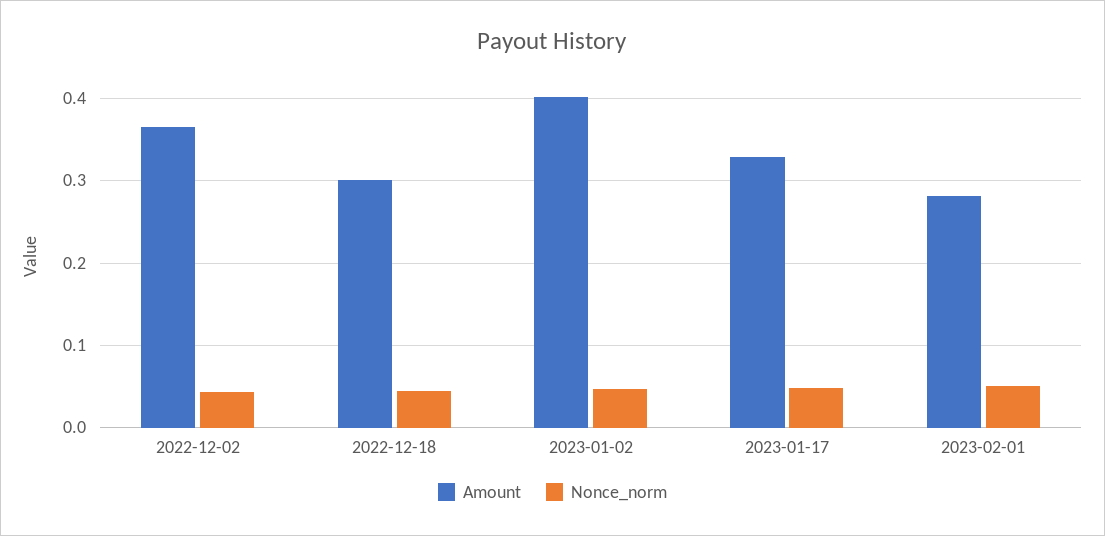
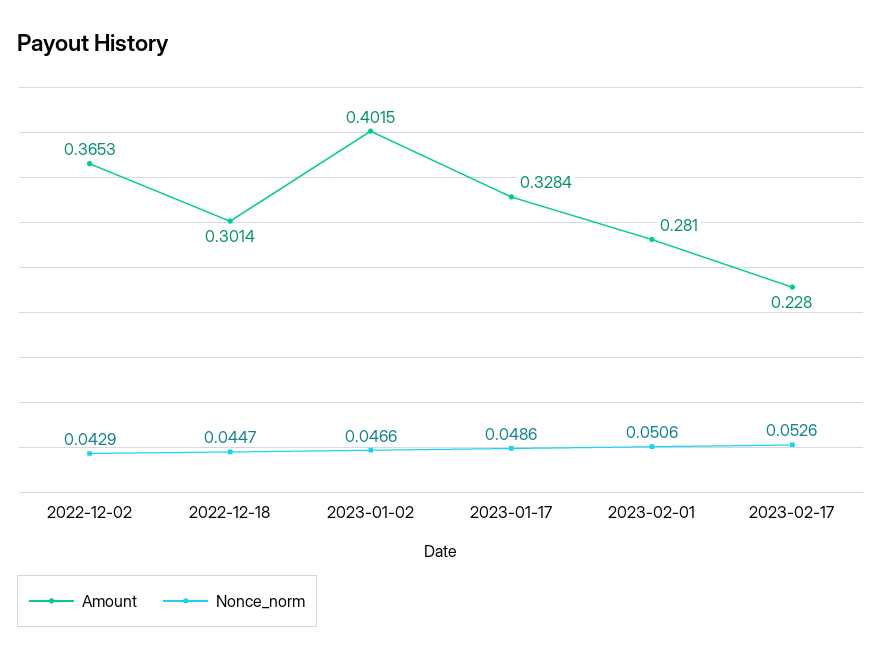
Amount, 2023-02-17: none -> 0.228
Nonce_norm, 2023-02-17: none -> 0.0526

